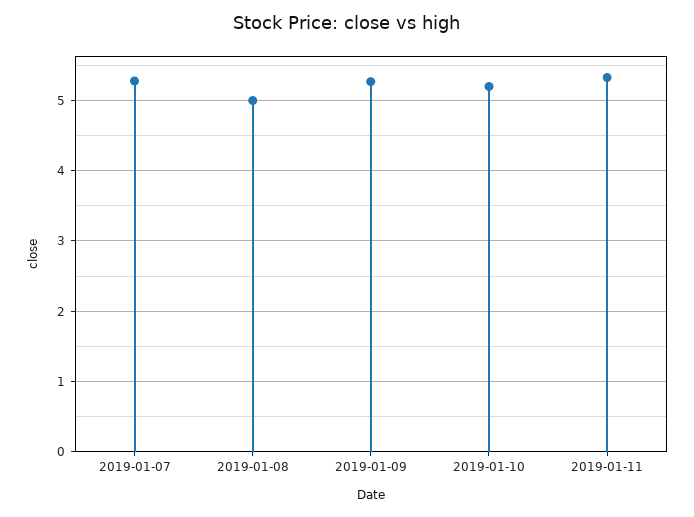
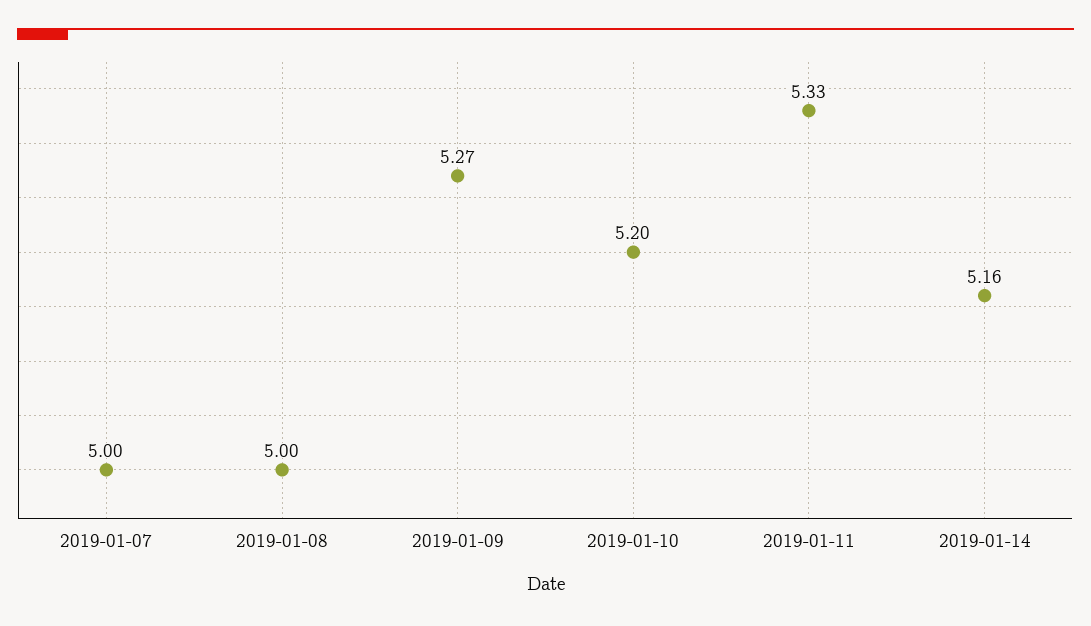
2019-01-07: 5.3 -> 5
2019-01-14: none -> 5.16

